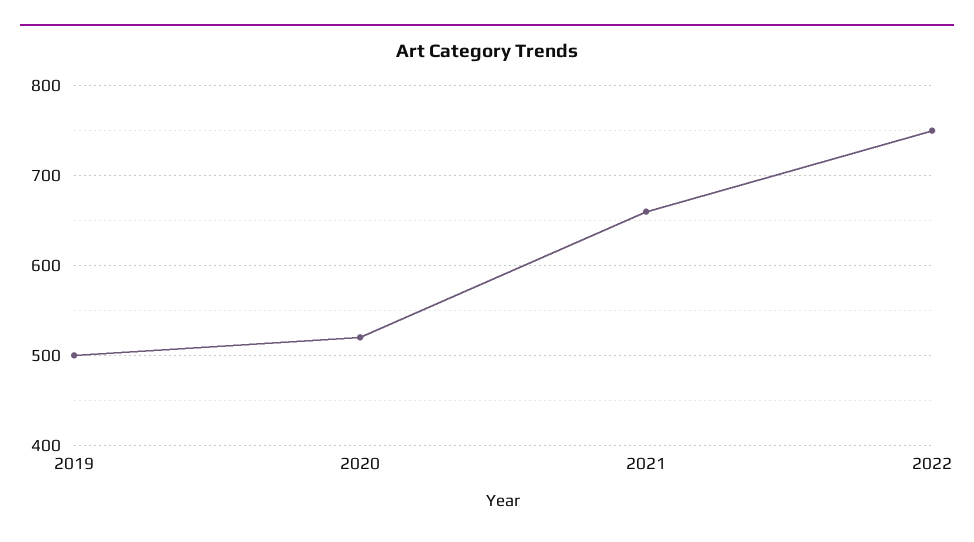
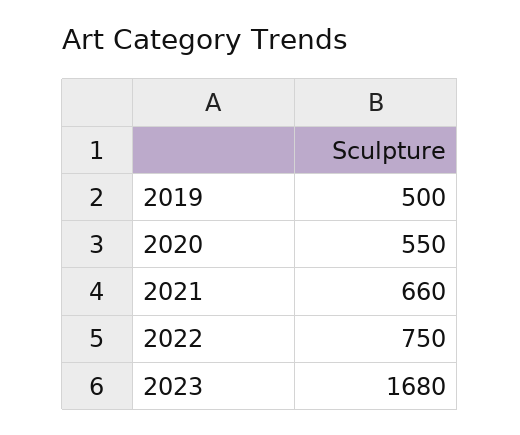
2020: 520 -> 550
2023: none -> 1680

